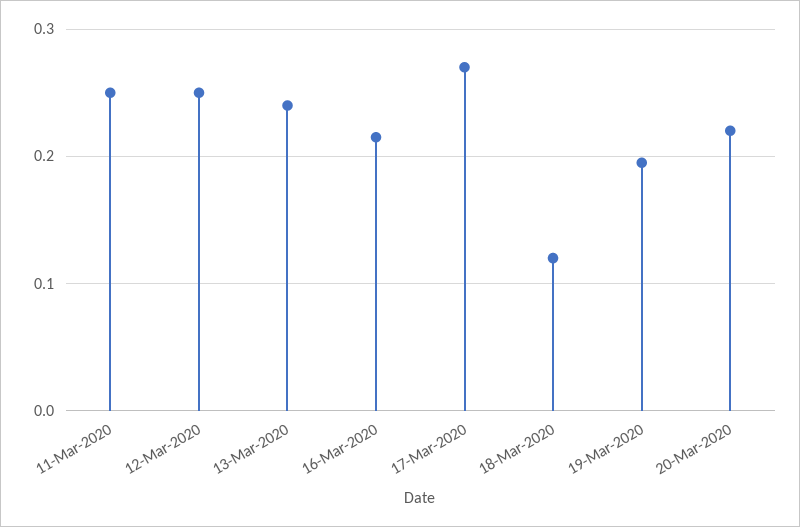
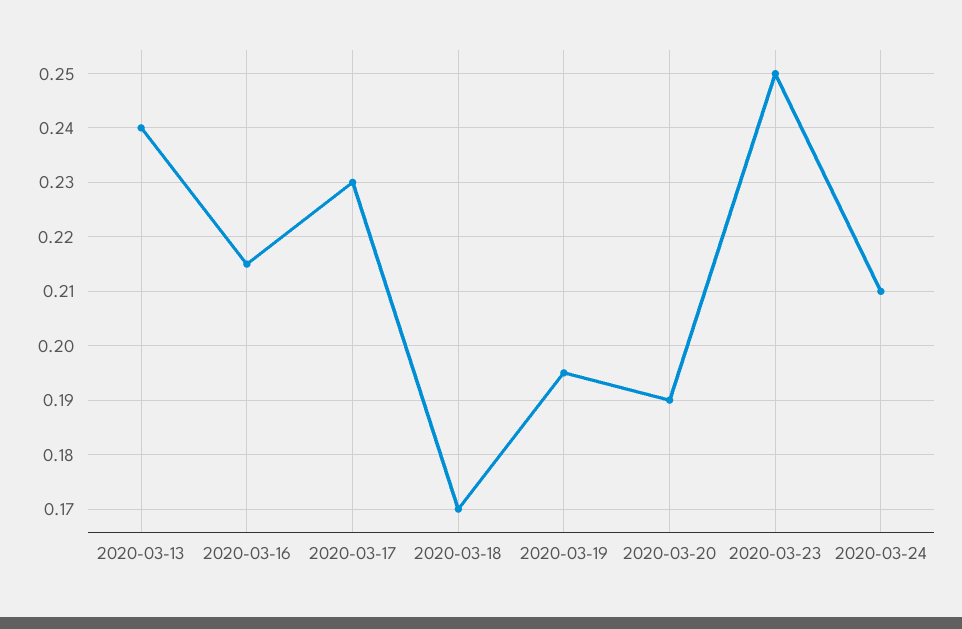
11-Mar-2020: 0.25 -> none
12-Mar-2020: 0.25 -> none
17-Mar-2020: 0.27 -> 0.23
18-Mar-2020: 0.12 -> 0.17
20-Mar-2020: 0.22 -> 0.19
2020-03-23: none -> 0.25
2020-03-24: none -> 0.21

